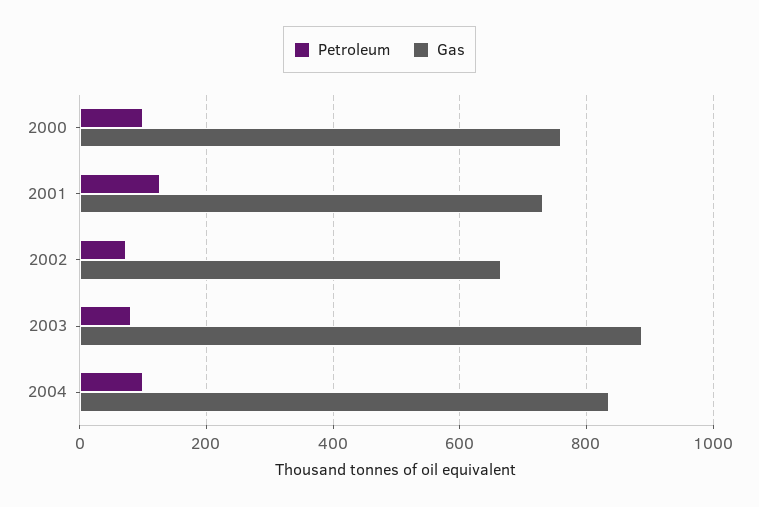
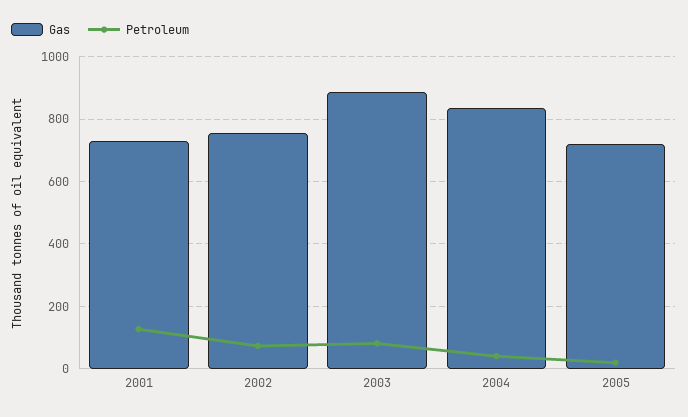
Petroleum, 2000: 100 -> none
Gas, 2000: 760 -> none
Gas, 2002: 660 -> 760
Petroleum, 2004: 100 -> 40
Gas, 2005: none -> 720
Petroleum, 2005: none -> 20

